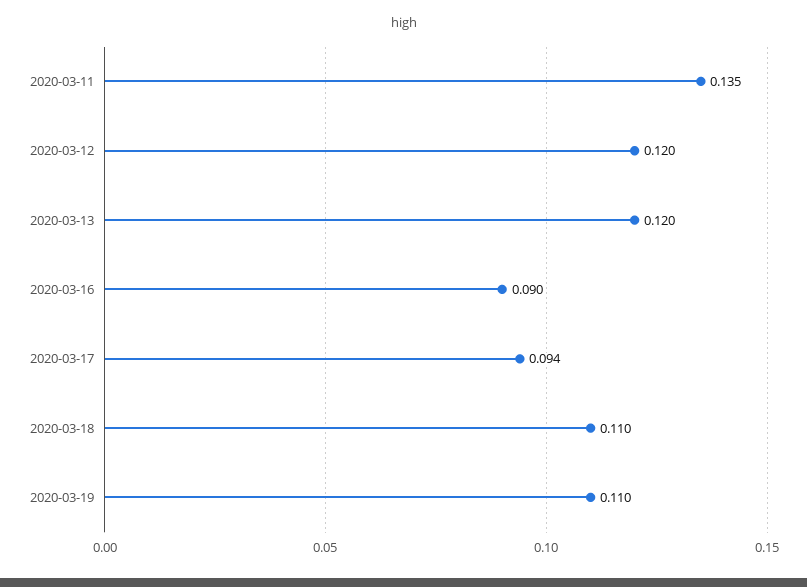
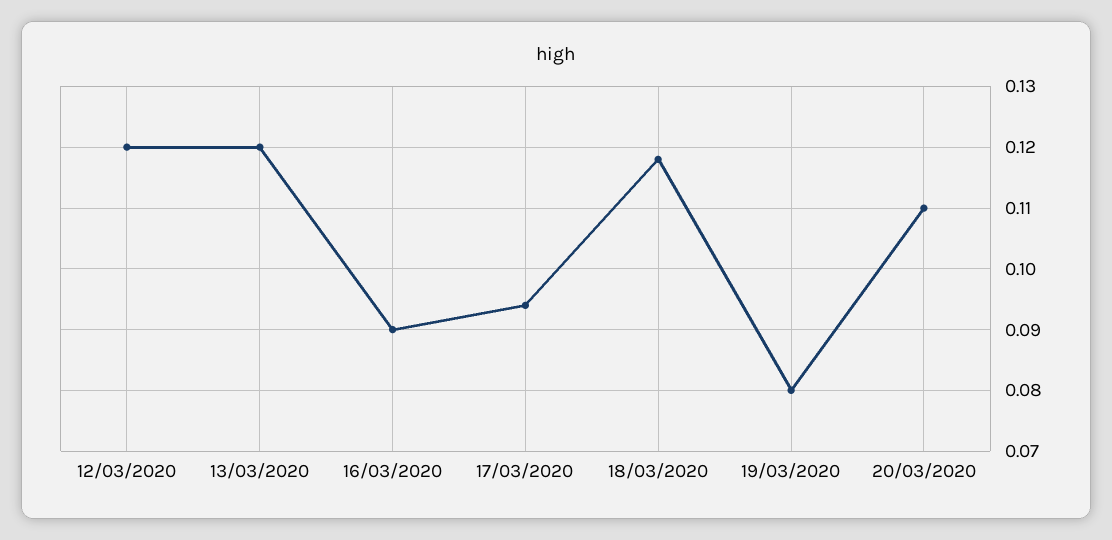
2020-03-11: 0.135 -> none
2020-03-18: 0.11 -> 0.118
2020-03-19: 0.11 -> 0.08
20/03/2020: none -> 0.11

